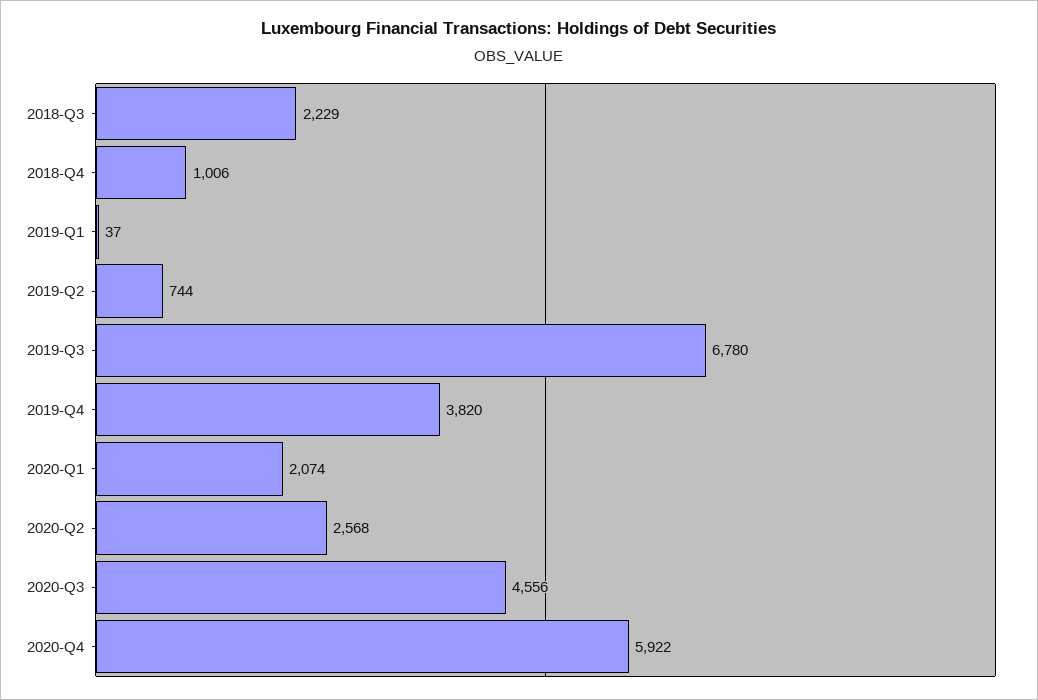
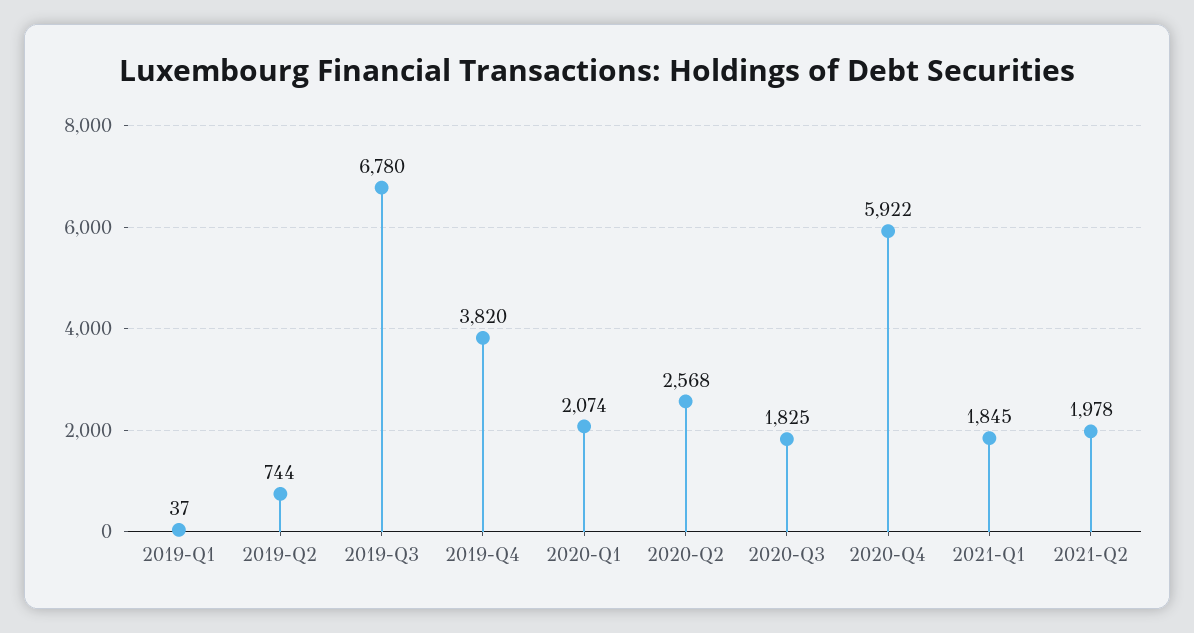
2018-Q3: 2229 -> none
2018-Q4: 1006 -> none
2020-Q3: 4556 -> 1825
2021-Q1: none -> 1845
2021-Q2: none -> 1978

